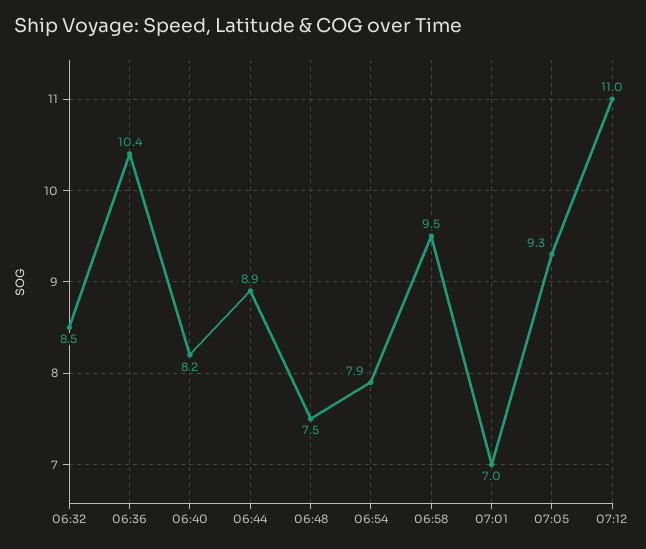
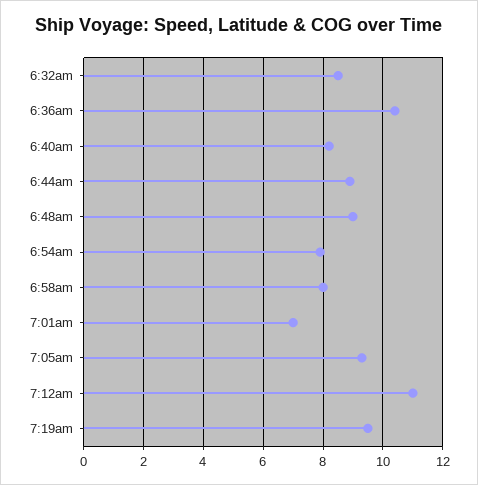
06:48: 7.5 -> 9
06:58: 9.5 -> 8
7:19am: none -> 9.5

